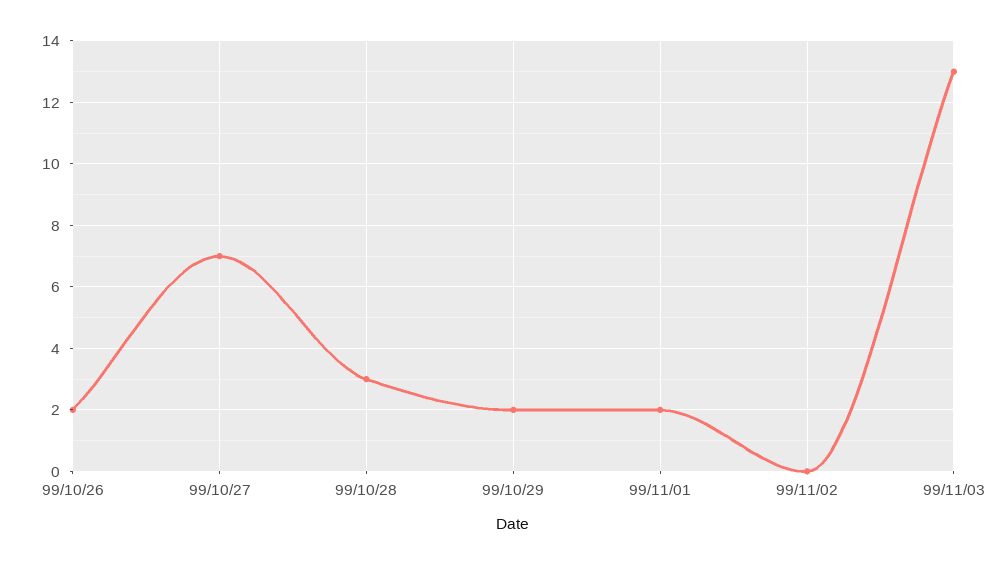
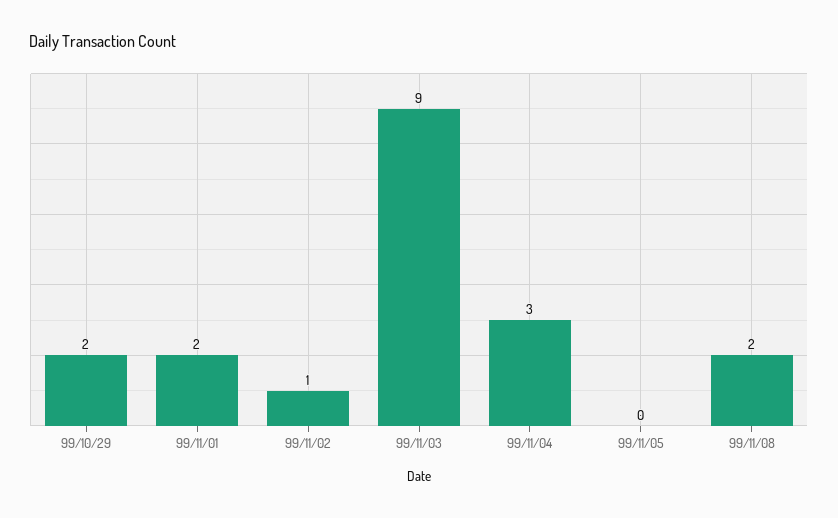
99/10/26: 2 -> none
99/10/27: 7 -> none
99/10/28: 3 -> none
99/11/02: 0 -> 1
99/11/03: 13 -> 9
99/11/04: none -> 3
99/11/05: none -> 0
99/11/08: none -> 2

